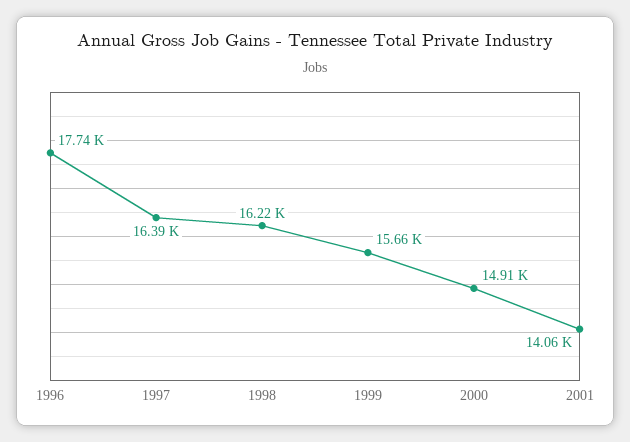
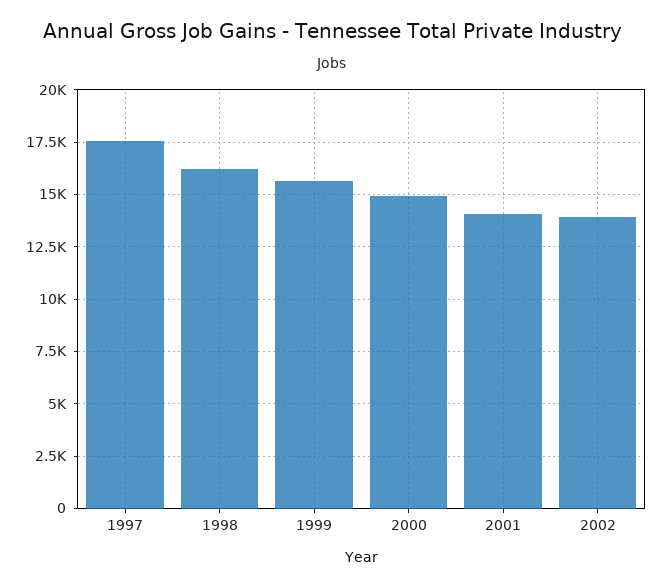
1996: 17740 -> none
1997: 16390 -> 17500
2002: none -> 14000

